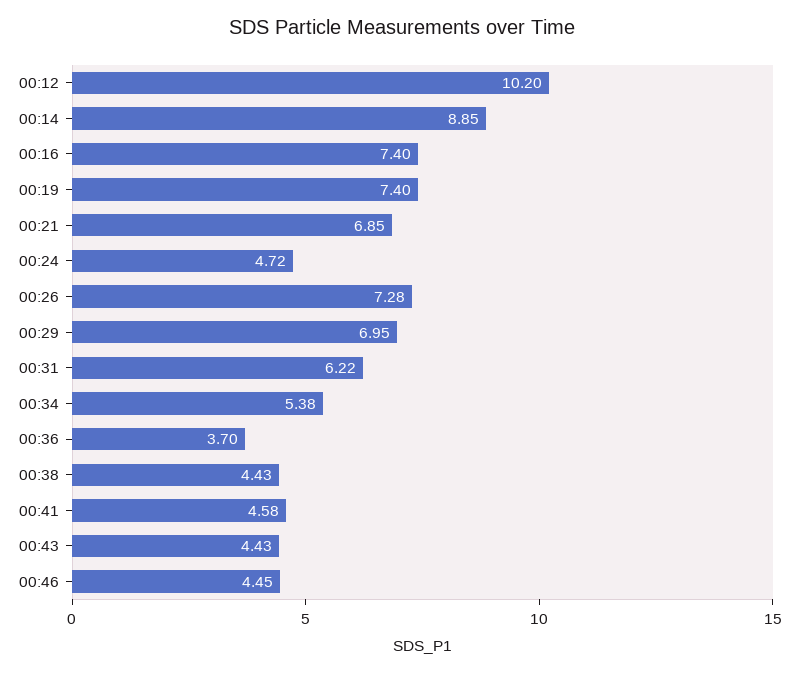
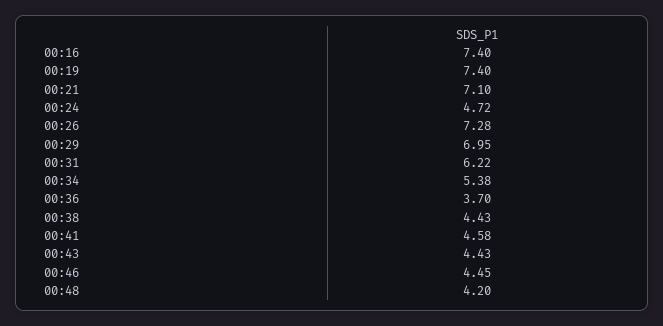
00:12: 10.2 -> none
00:14: 8.85 -> none
00:21: 6.85 -> 7.1
00:48: none -> 4.2

